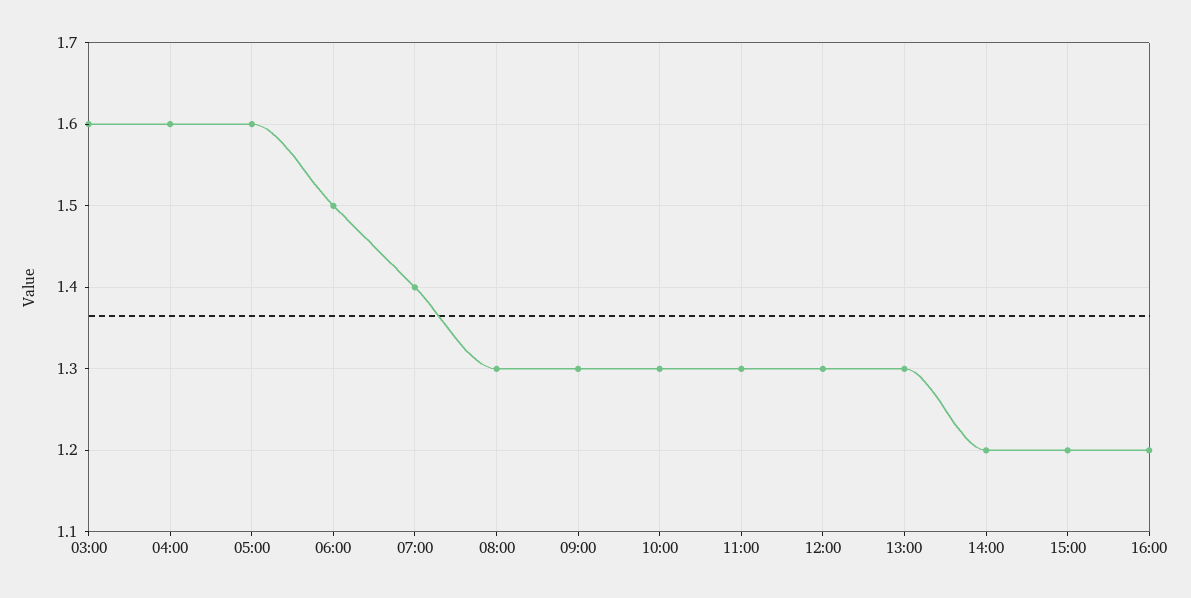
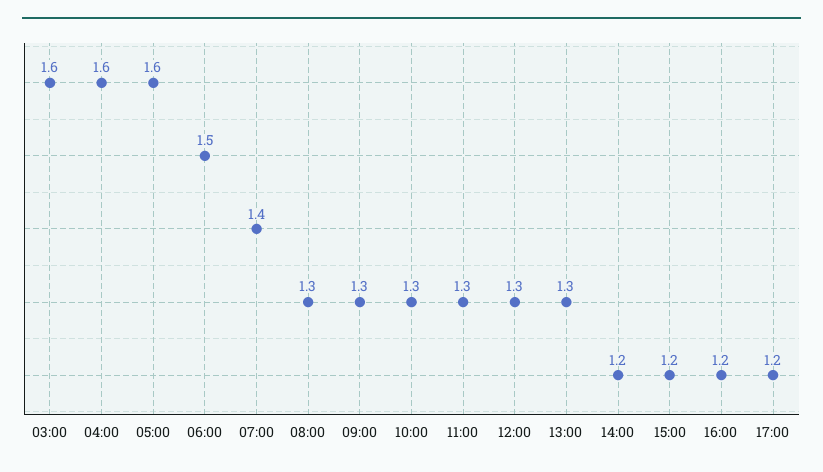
17:00: none -> 1.2

